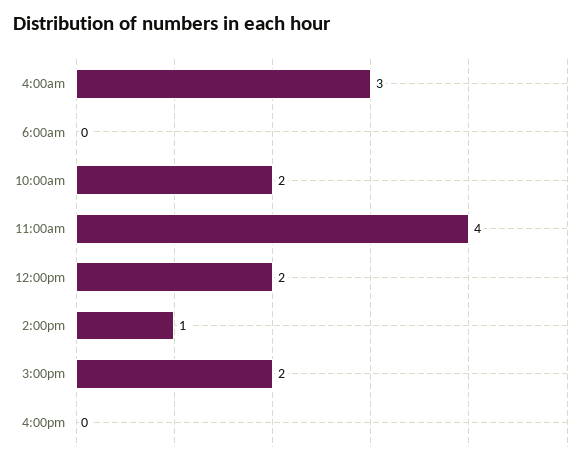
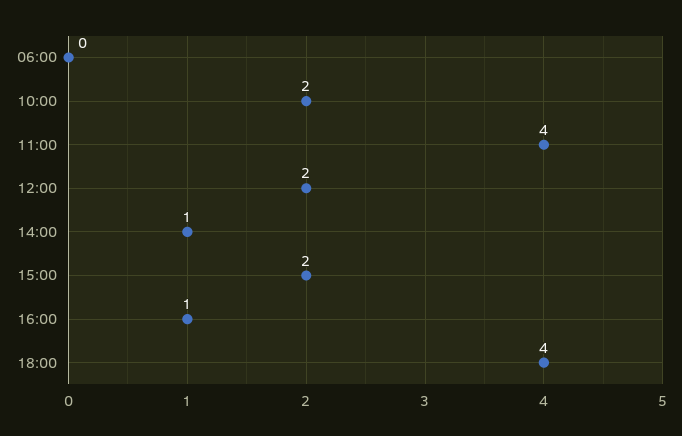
4:00am: 3 -> none
4:00pm: 0 -> 1
18:00: none -> 4

